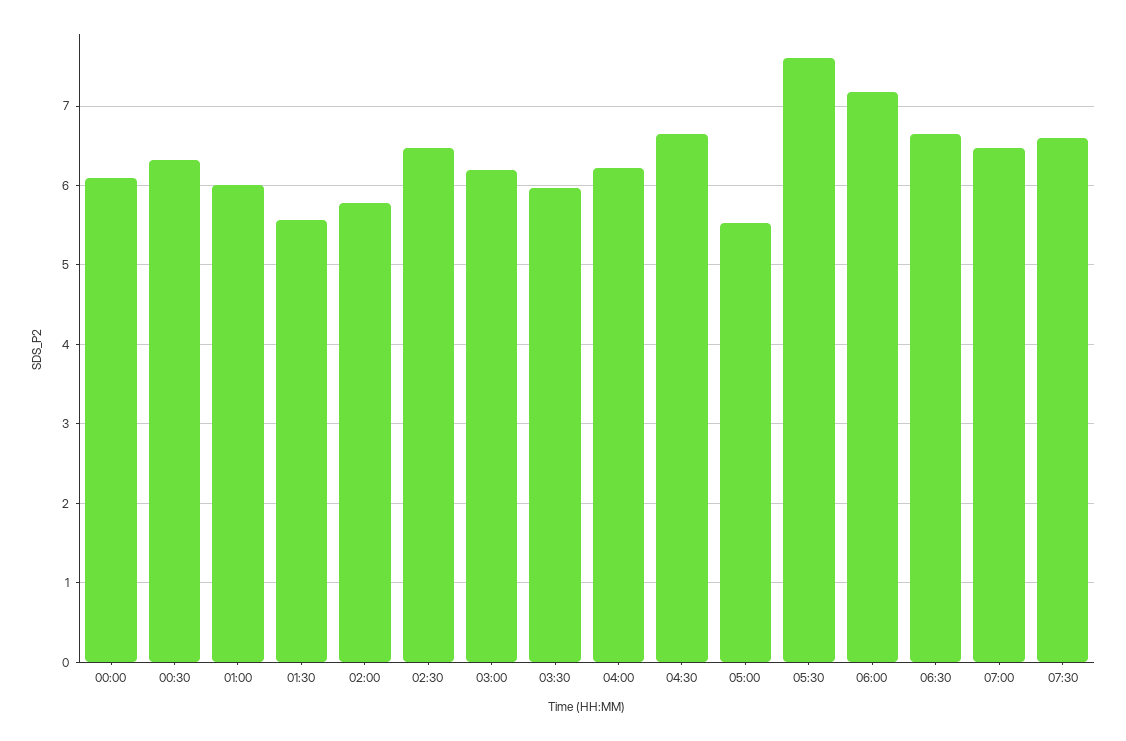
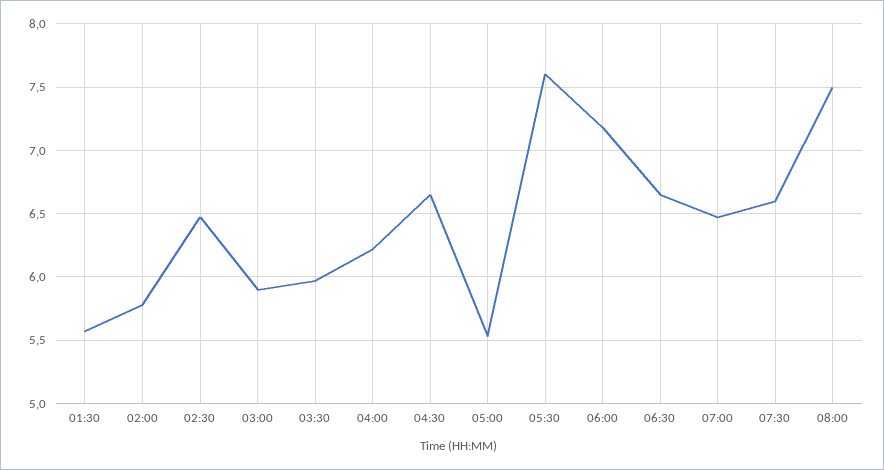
00:00: 6.1 -> none
00:30: 6.3 -> none
01:00: 6 -> none
03:00: 6.2 -> 5.9
08:00: none -> 7.5

